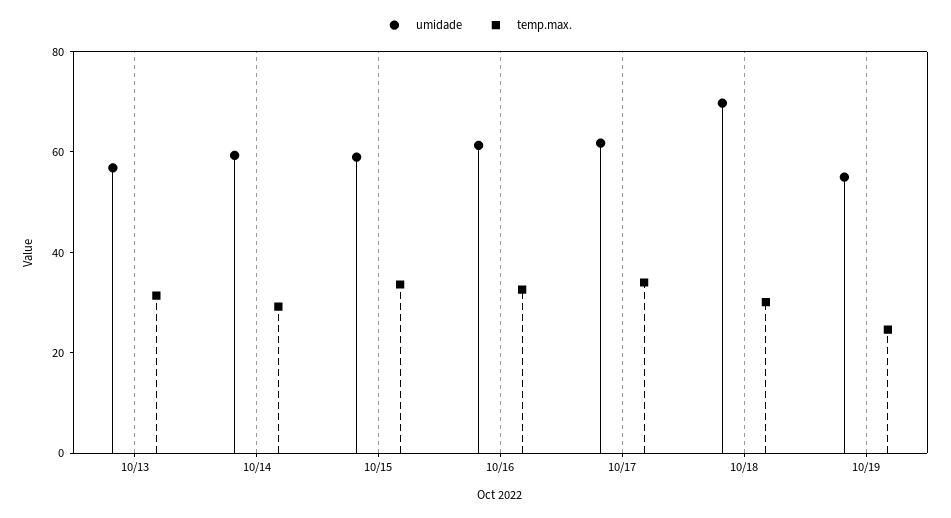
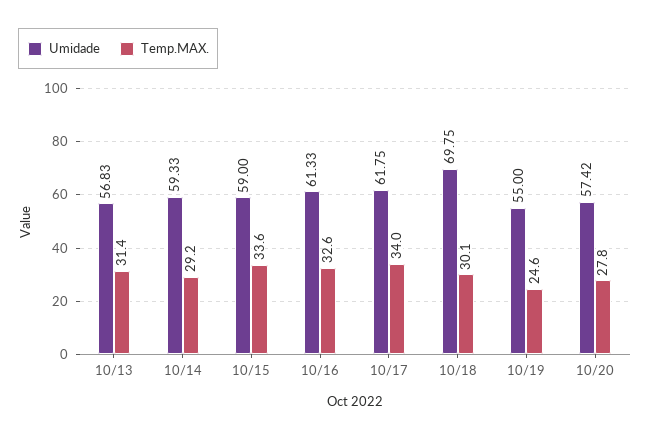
umidade, 10/20: none -> 57.42
temp.max., 10/20: none -> 27.8

